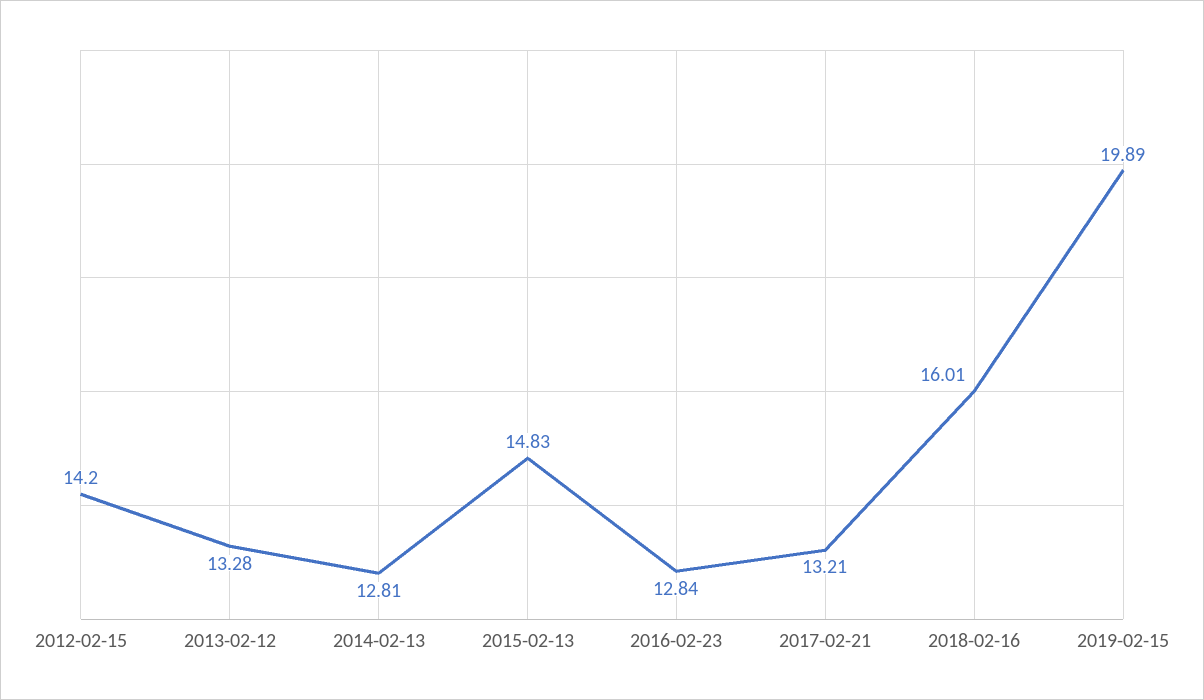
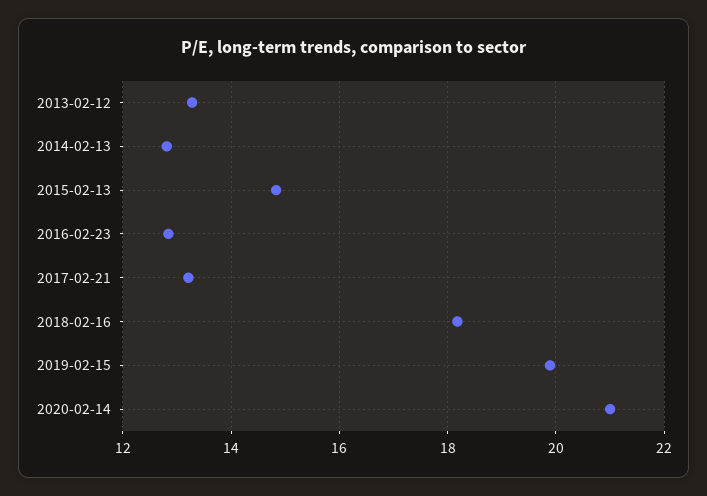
2012-02-15: 14.2 -> none
2018-02-16: 16.01 -> 18.2
2020-02-14: none -> 21

